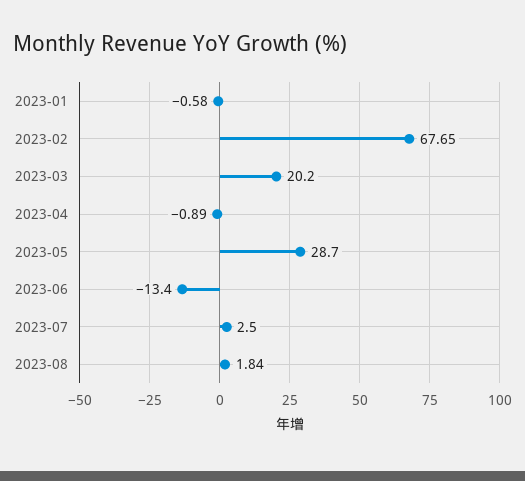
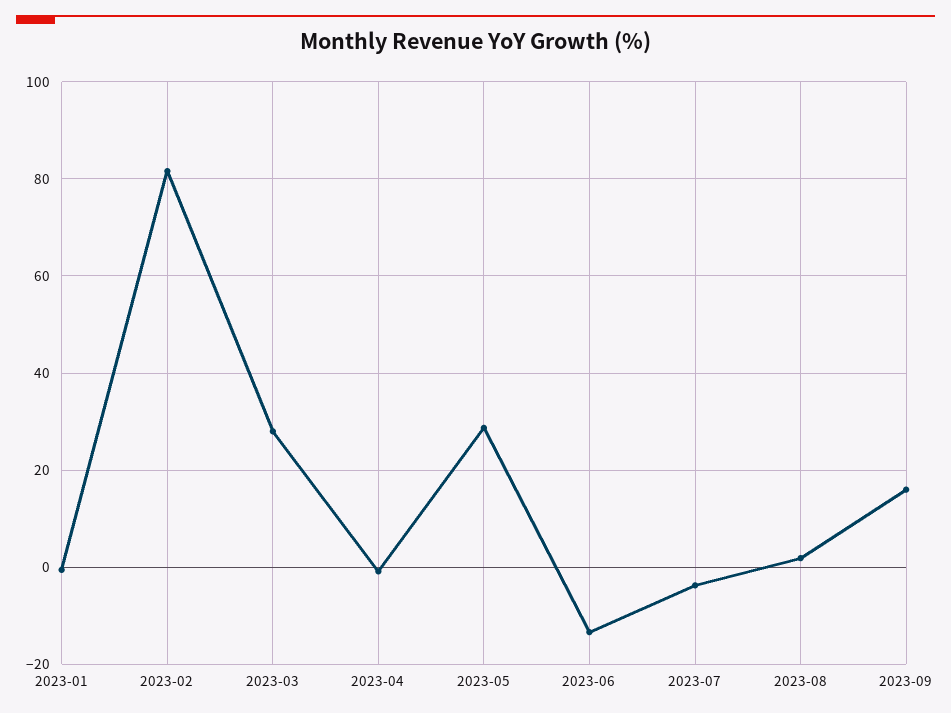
2023-02: 67.65 -> 82
2023-03: 20.2 -> 28
2023-07: 2.5 -> -4
2023-09: none -> 16

